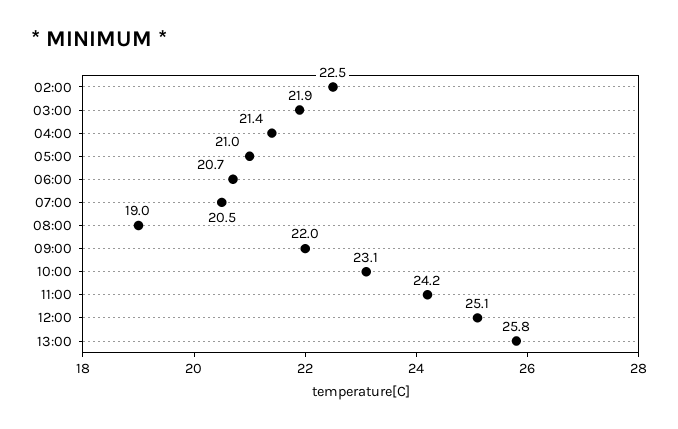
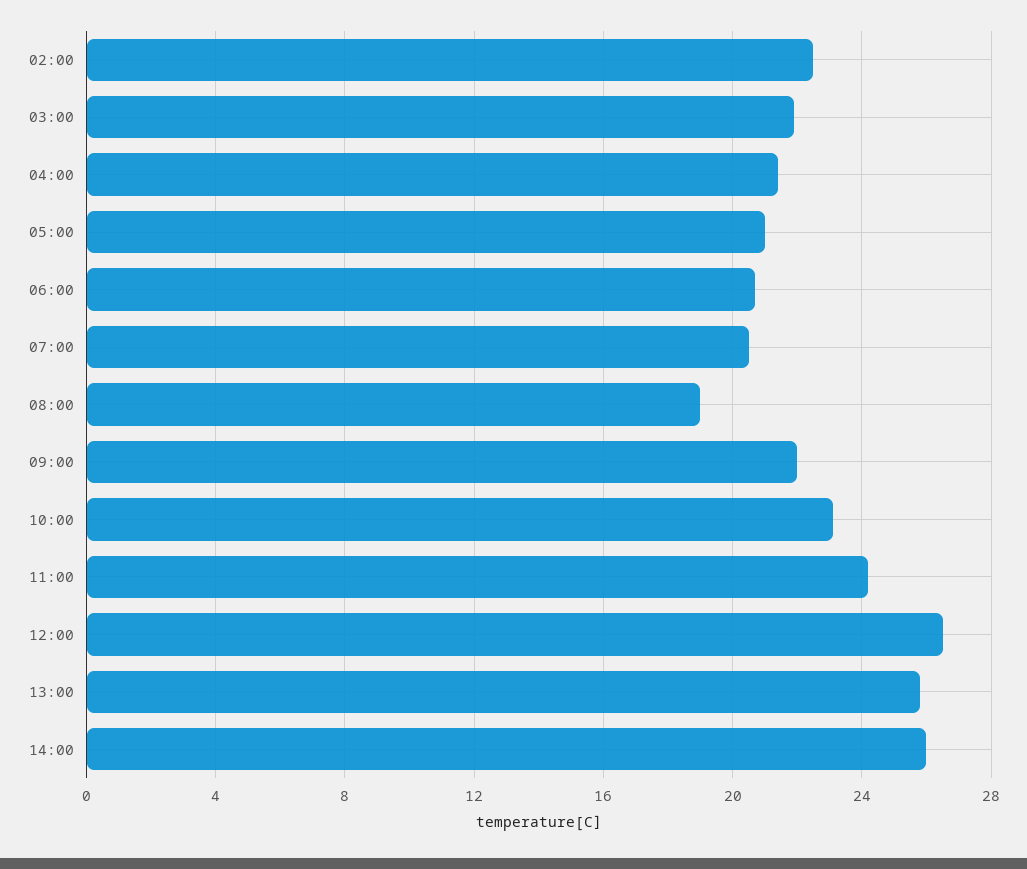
12:00: 25.1 -> 26.5
14:00: none -> 26

